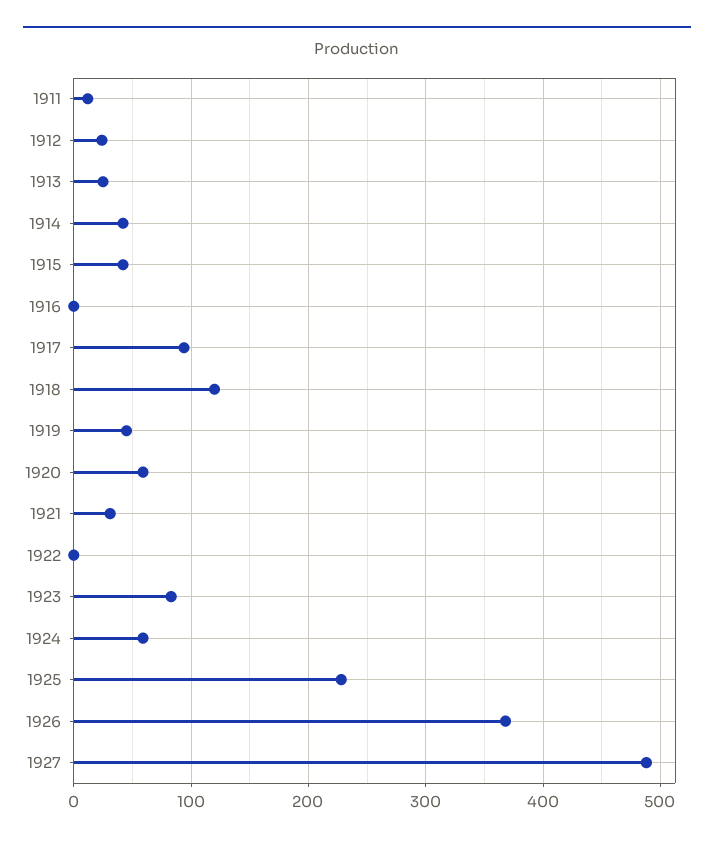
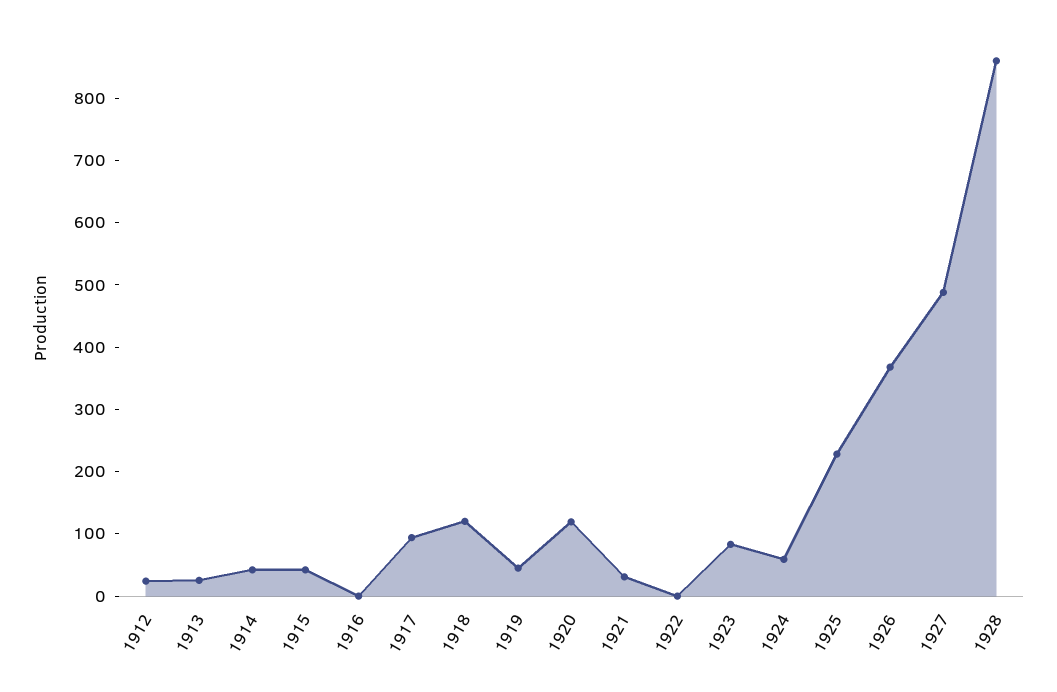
1911: 10 -> none
1920: 60 -> 120
1928: none -> 860

